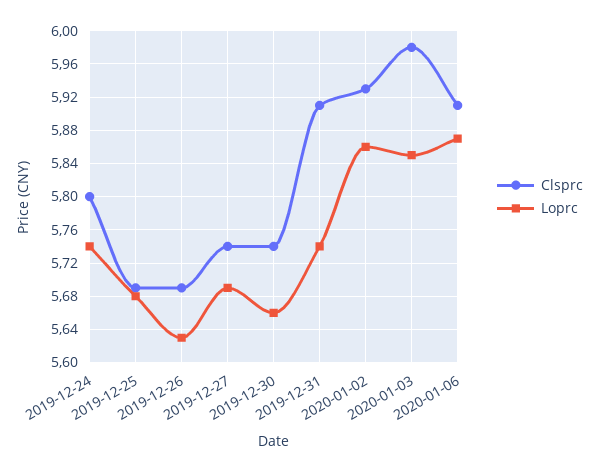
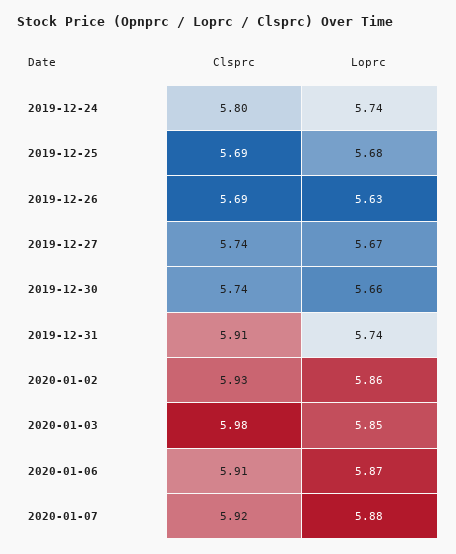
Loprc, 2019-12-27: 5.69 -> 5.67
Clsprc, 2020-01-07: none -> 5.92
Loprc, 2020-01-07: none -> 5.88

